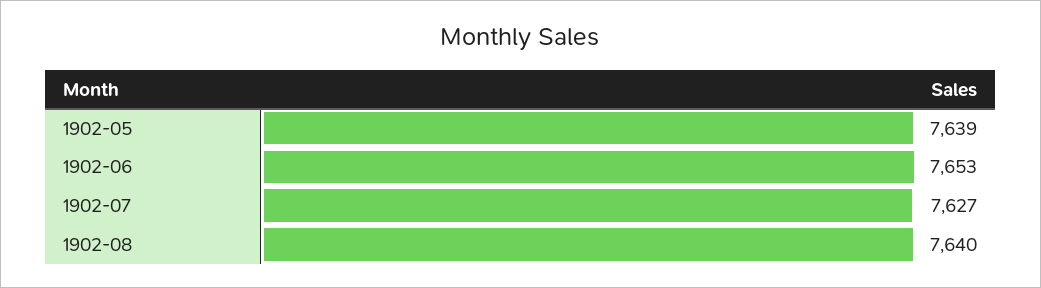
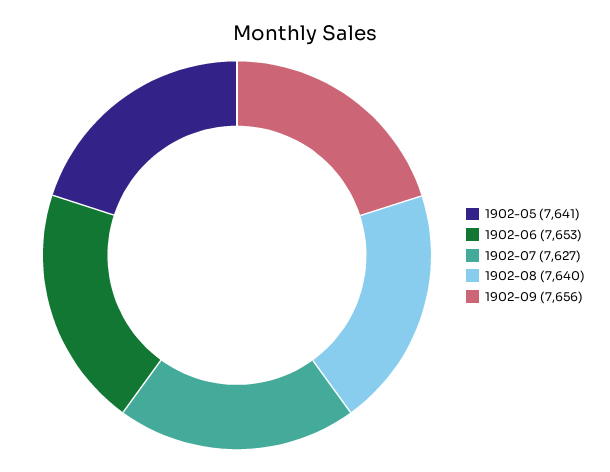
1902-05: 7639 -> 7641
1902-09: none -> 7656

